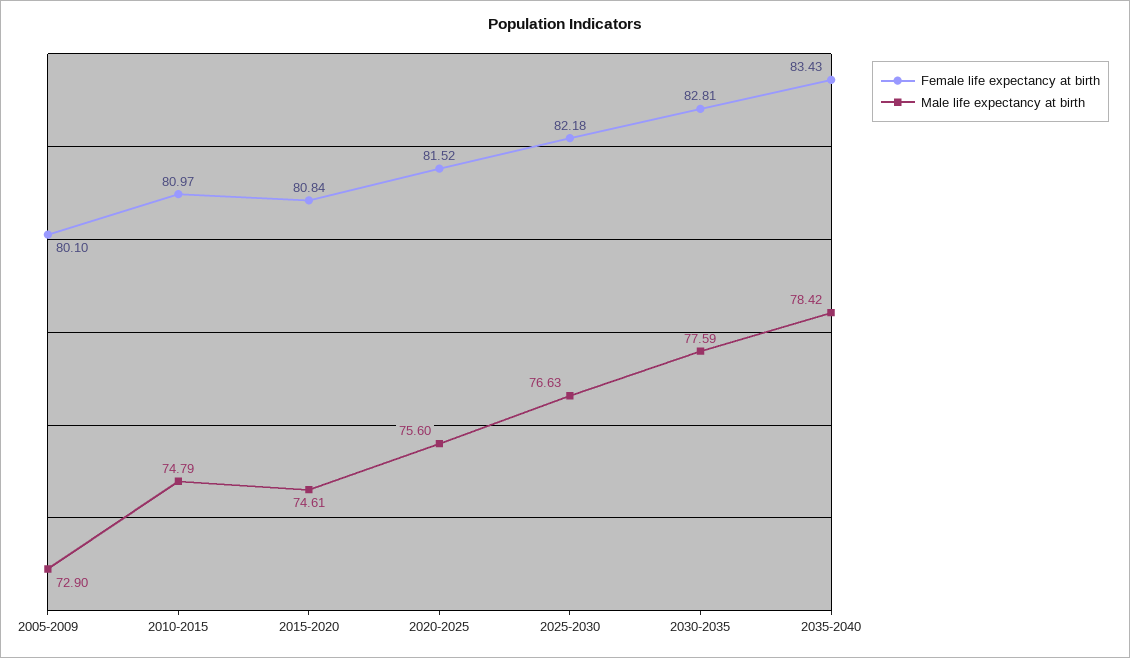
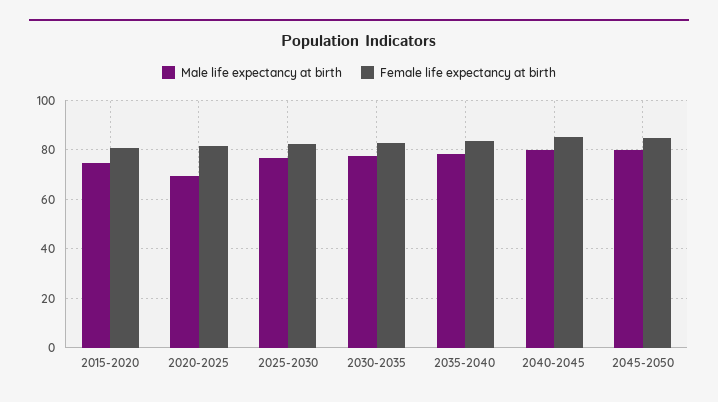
Female life expectancy at birth, 2005-2009: 80.1 -> none
Male life expectancy at birth, 2005-2009: 72.9 -> none
Female life expectancy at birth, 2010-2015: 80.97 -> none
Male life expectancy at birth, 2010-2015: 74.79 -> none
Male life expectancy at birth, 2020-2025: 75.6 -> 70
Male life expectancy at birth, 2040-2045: none -> 80
Female life expectancy at birth, 2040-2045: none -> 85
Male life expectancy at birth, 2045-2050: none -> 80
Female life expectancy at birth, 2045-2050: none -> 85

